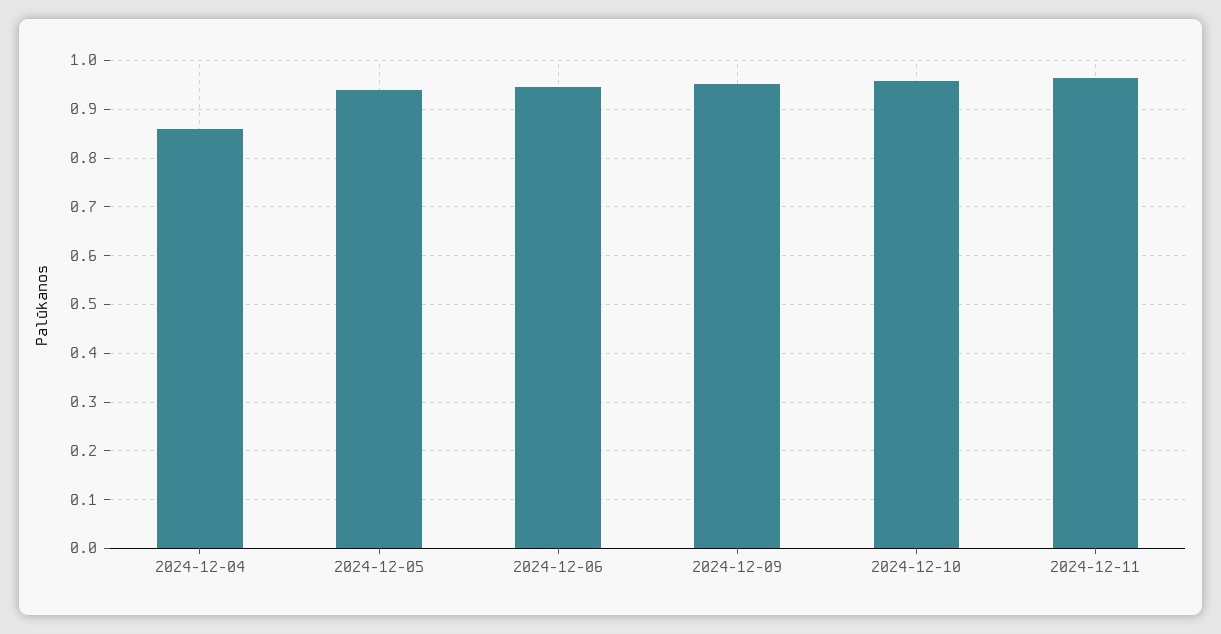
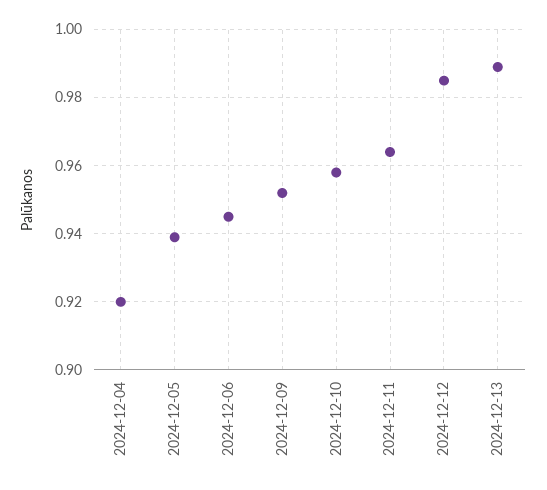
2024-12-04: 0.86 -> 0.92
2024-12-12: none -> 0.985
2024-12-13: none -> 0.99

